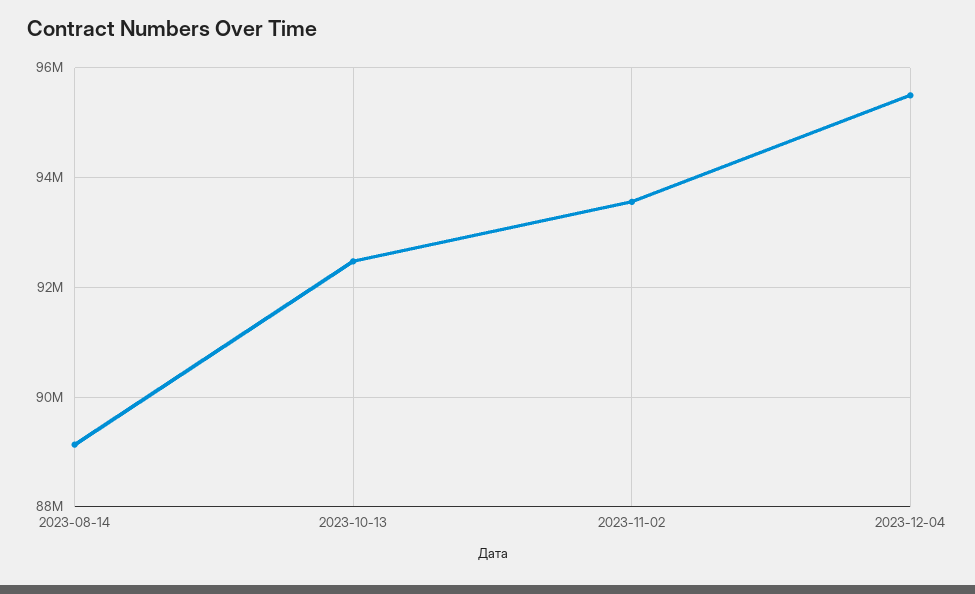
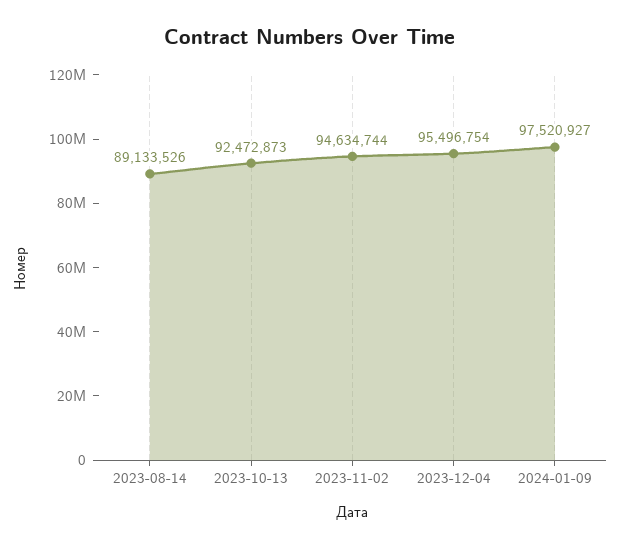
2023-11-02: 93600000 -> 94634744
2024-01-09: none -> 97520927

